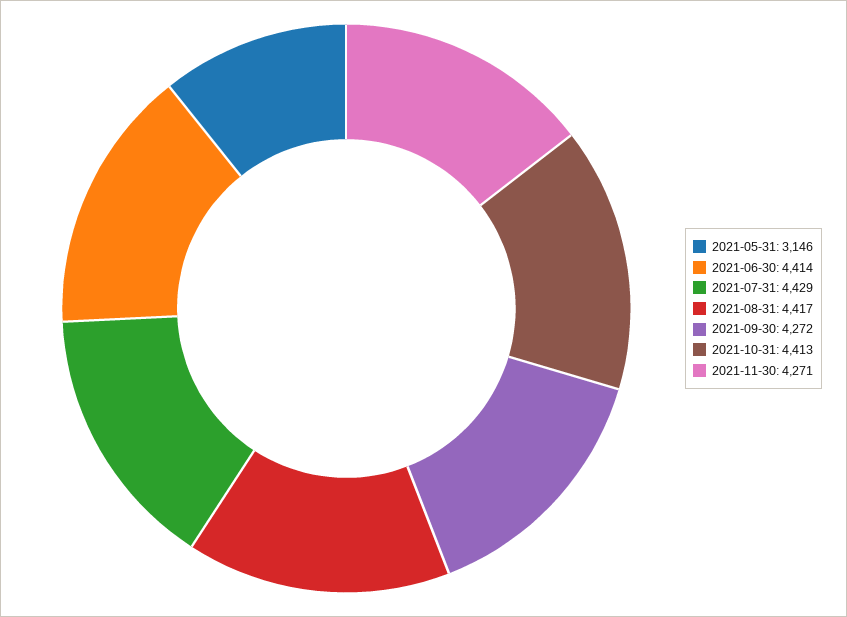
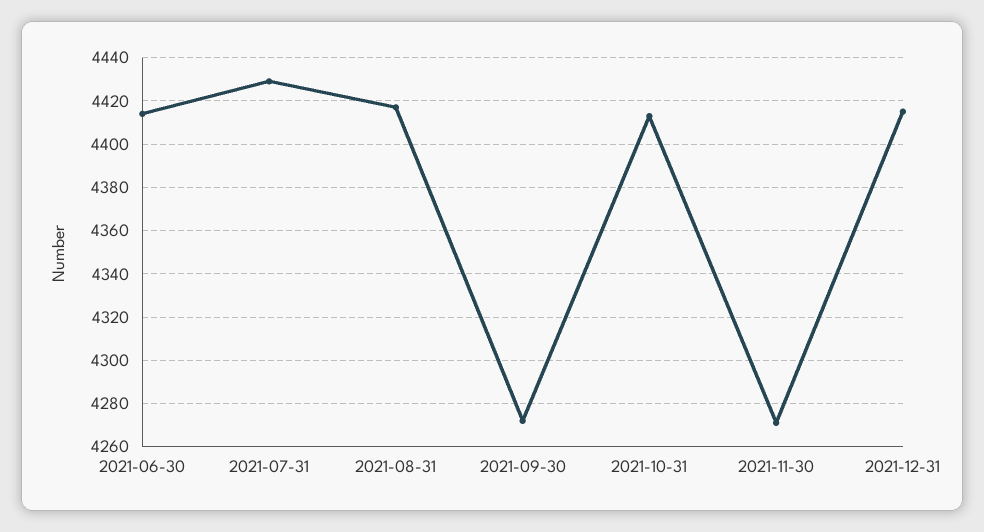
2021-05-31: 3146 -> none
2021-12-31: none -> 4415

